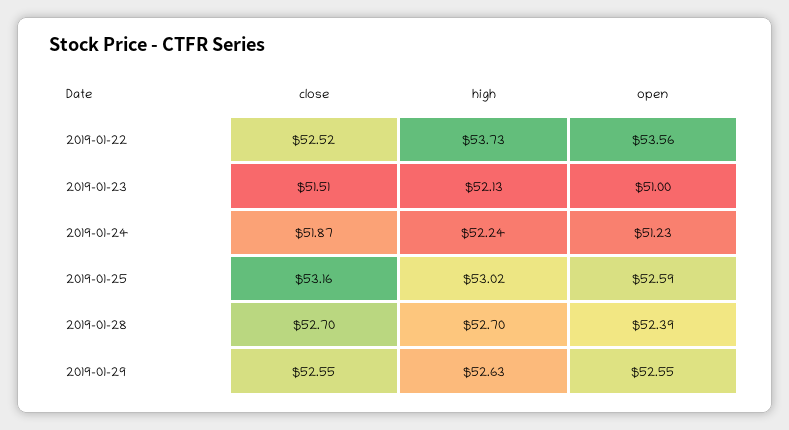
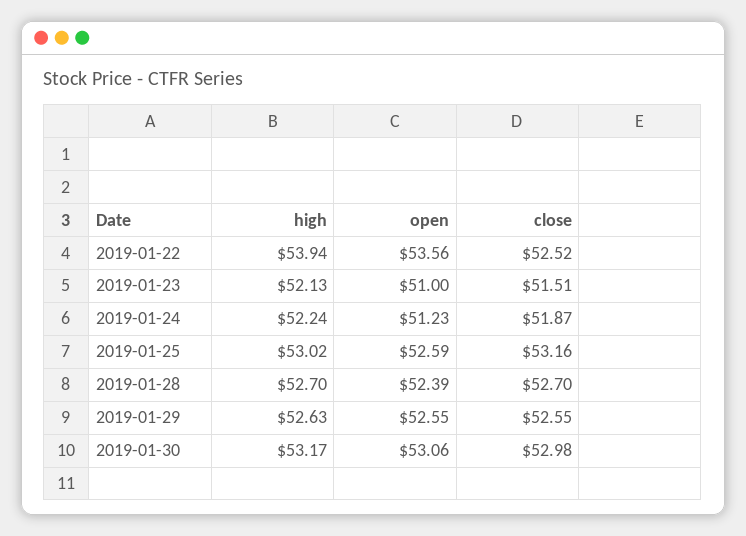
high, 2019-01-22: 53.73 -> 53.94
high, 2019-01-30: none -> 53.17
open, 2019-01-30: none -> 53.06
close, 2019-01-30: none -> 52.98

